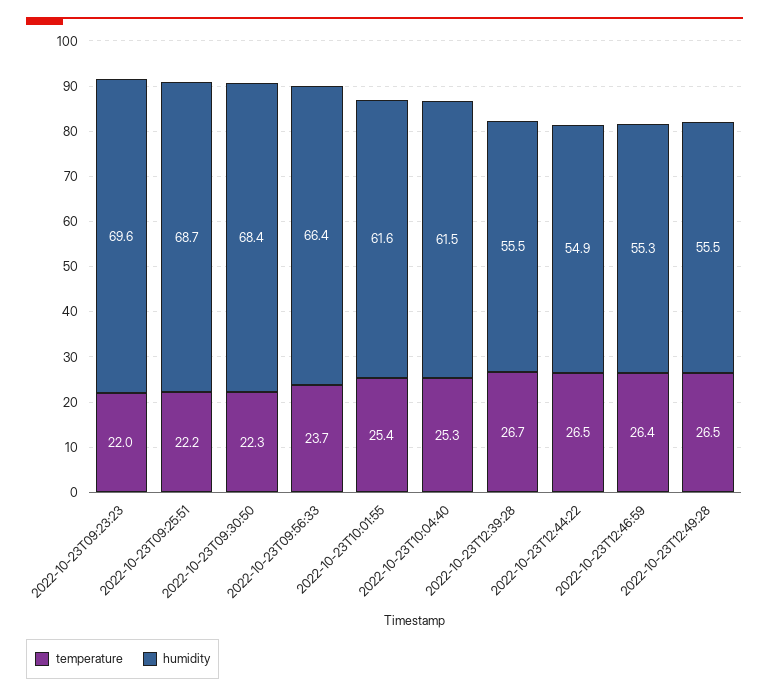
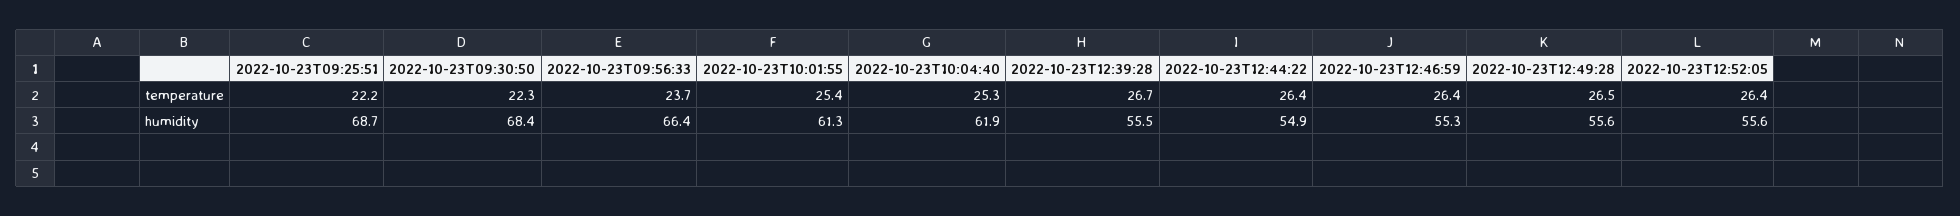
temperature, 2022-10-23T09:23:23: 22 -> none
humidity, 2022-10-23T09:23:23: 69.6 -> none
humidity, 2022-10-23T10:01:55: 61.6 -> 61.3
humidity, 2022-10-23T10:04:40: 61.5 -> 61.9
temperature, 2022-10-23T12:44:22: 26.5 -> 26.4
humidity, 2022-10-23T12:49:28: 55.5 -> 55.6
temperature, 2022-10-23T12:52:05: none -> 26.4
humidity, 2022-10-23T12:52:05: none -> 55.6

